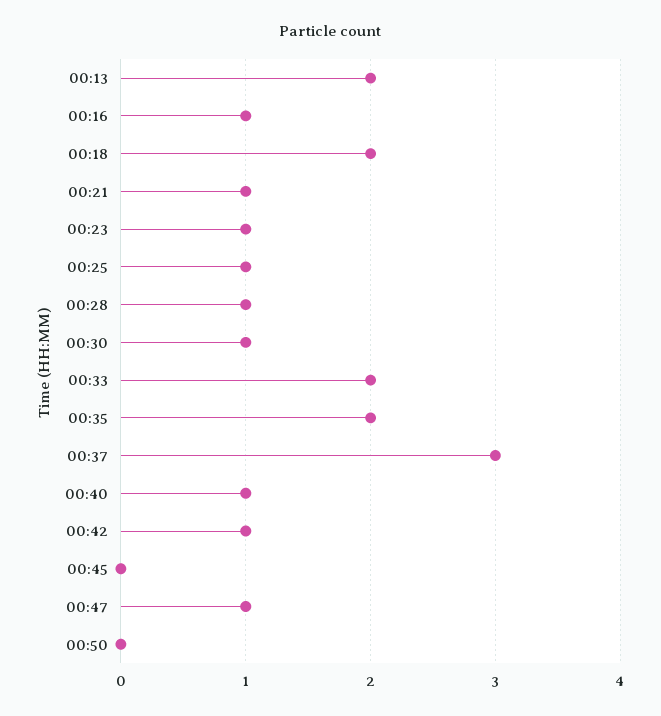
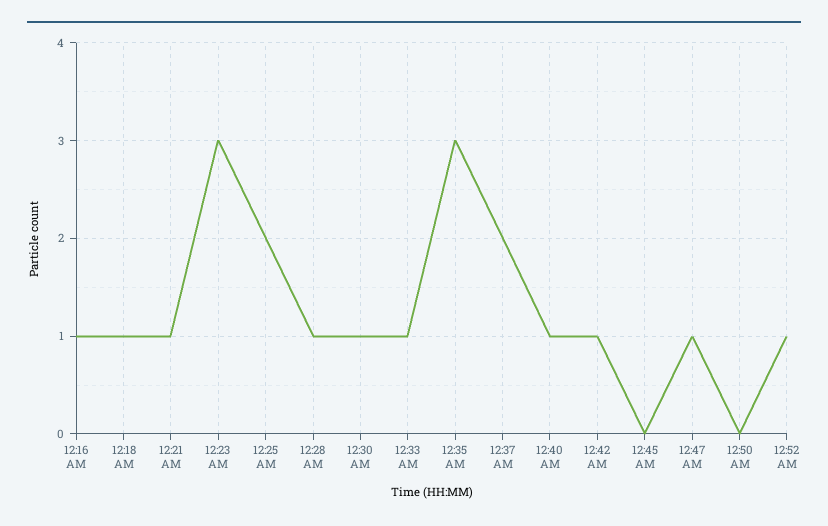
00:13: 2 -> none
00:18: 2 -> 1
00:23: 1 -> 3
00:25: 1 -> 2
00:33: 2 -> 1
00:35: 2 -> 3
00:37: 3 -> 2
12:52 AM: none -> 1

